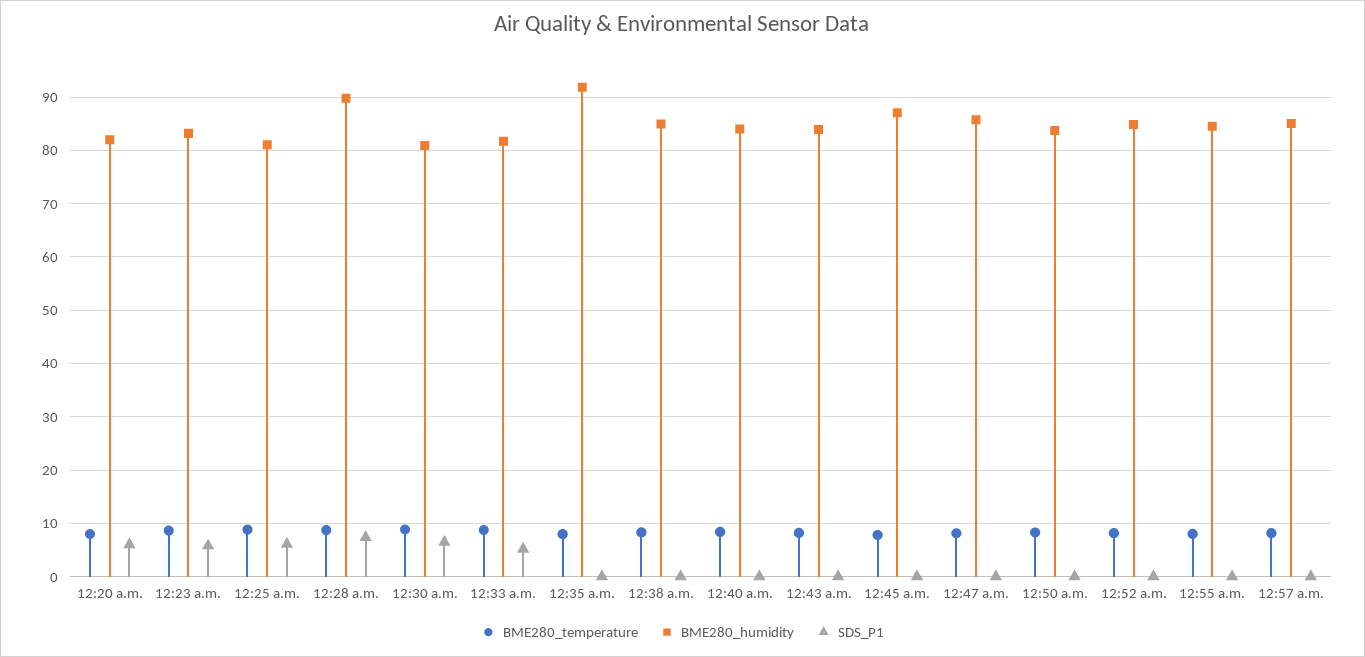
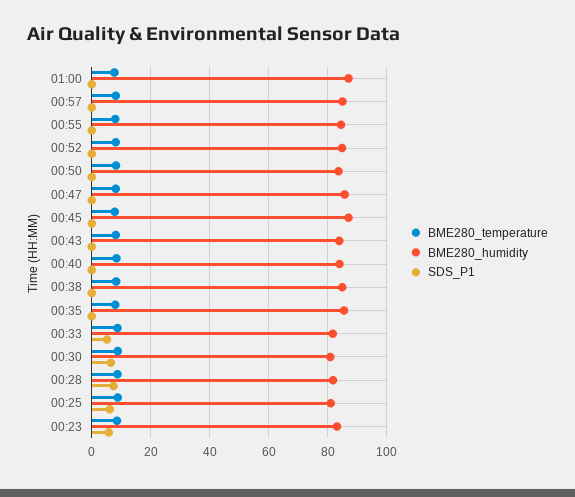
BME280_temperature, 12:20 a.m.: 8 -> none
BME280_humidity, 12:20 a.m.: 82 -> none
SDS_P1, 12:20 a.m.: 6 -> none
BME280_humidity, 12:28 a.m.: 90 -> 82.5
BME280_humidity, 12:35 a.m.: 92 -> 85
BME280_temperature, 01:00: none -> 7.5
BME280_humidity, 01:00: none -> 87.5
SDS_P1, 01:00: none -> 0

